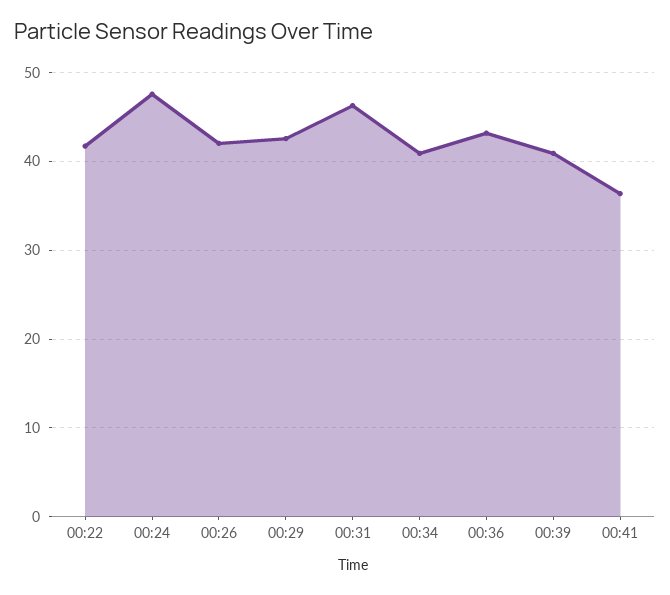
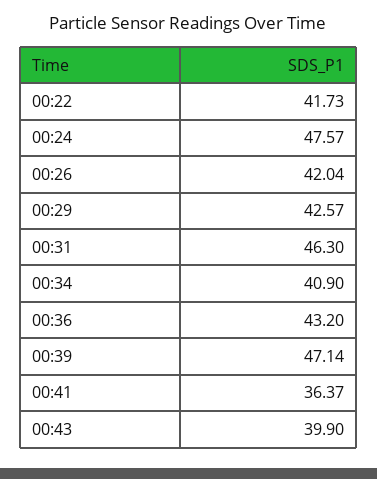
00:39: 41 -> 47.14
00:43: none -> 39.9

